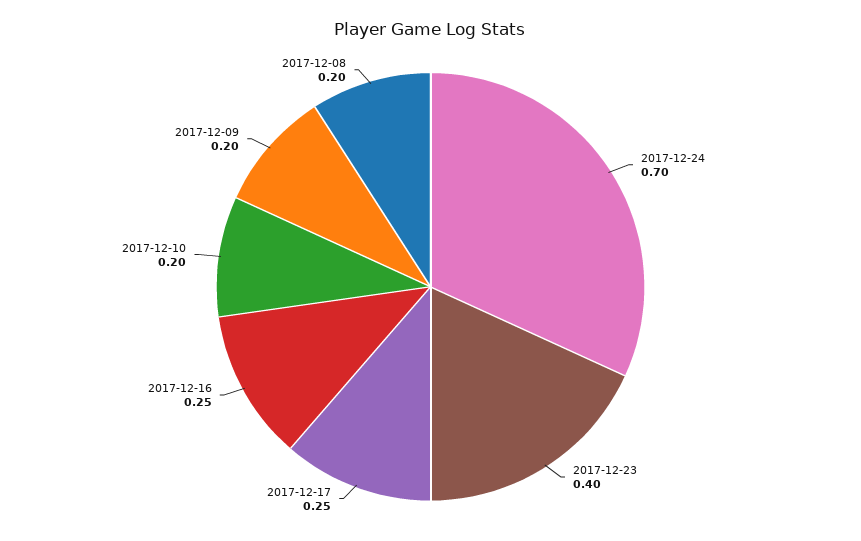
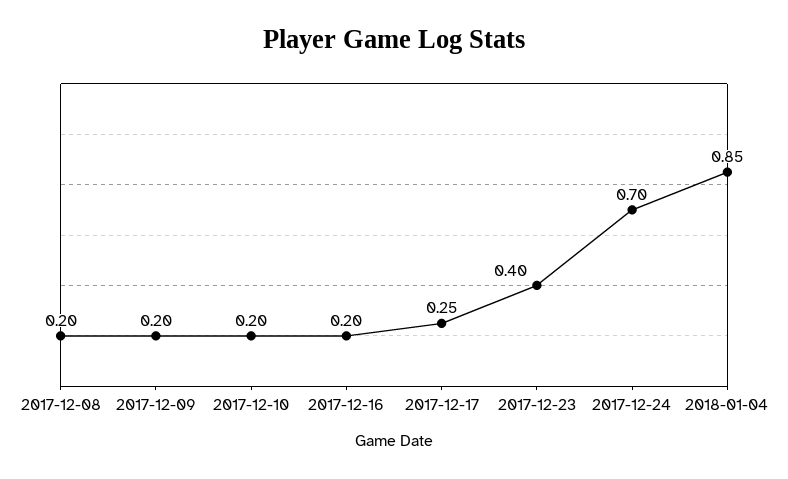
2017-12-16: 0.25 -> 0.2
2018-01-04: none -> 0.85

